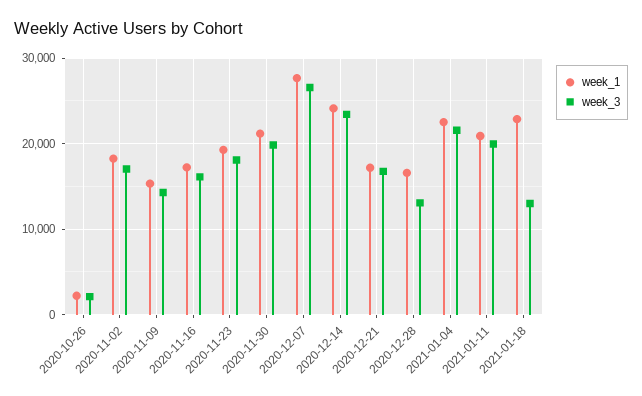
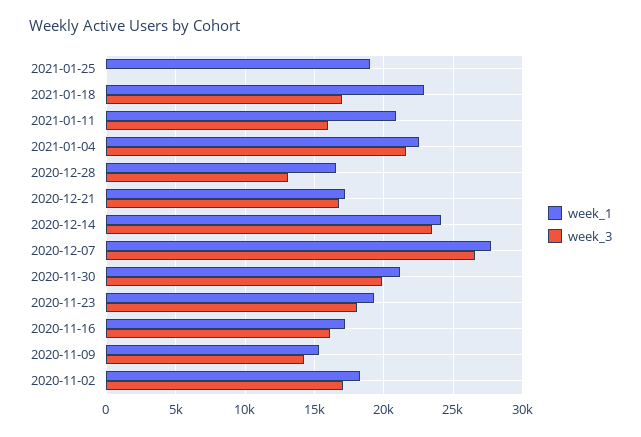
week_1, 2020-10-26: 2000 -> none
week_3, 2020-10-26: 2000 -> none
week_3, 2021-01-11: 20000 -> 16000
week_3, 2021-01-18: 13000 -> 17000
week_1, 2021-01-25: none -> 19000
week_3, 2021-01-25: none -> 0

